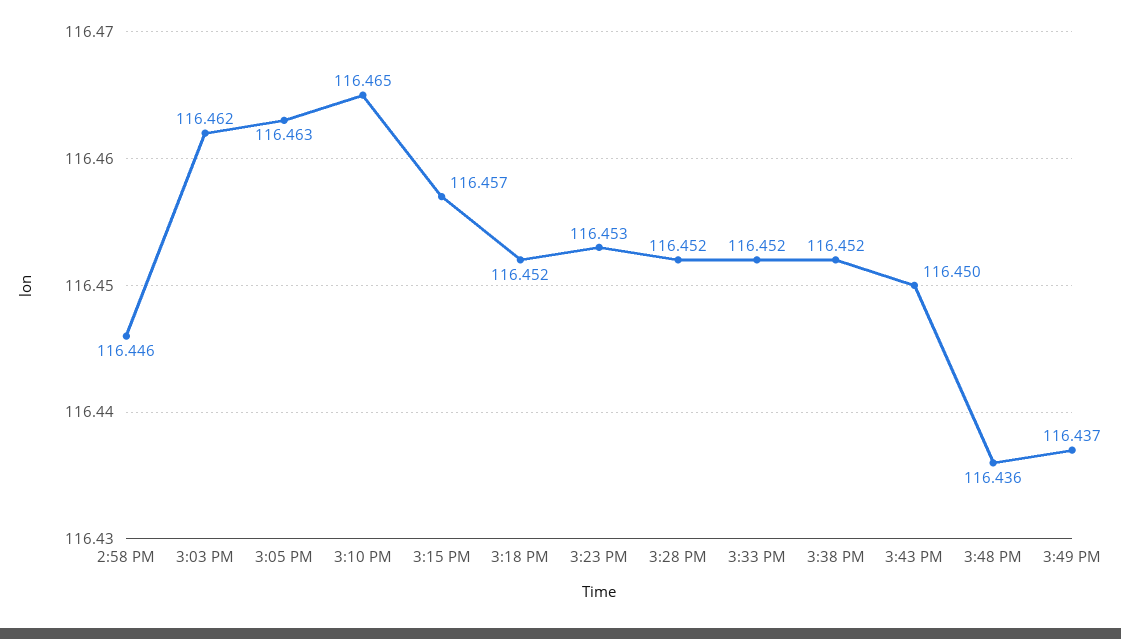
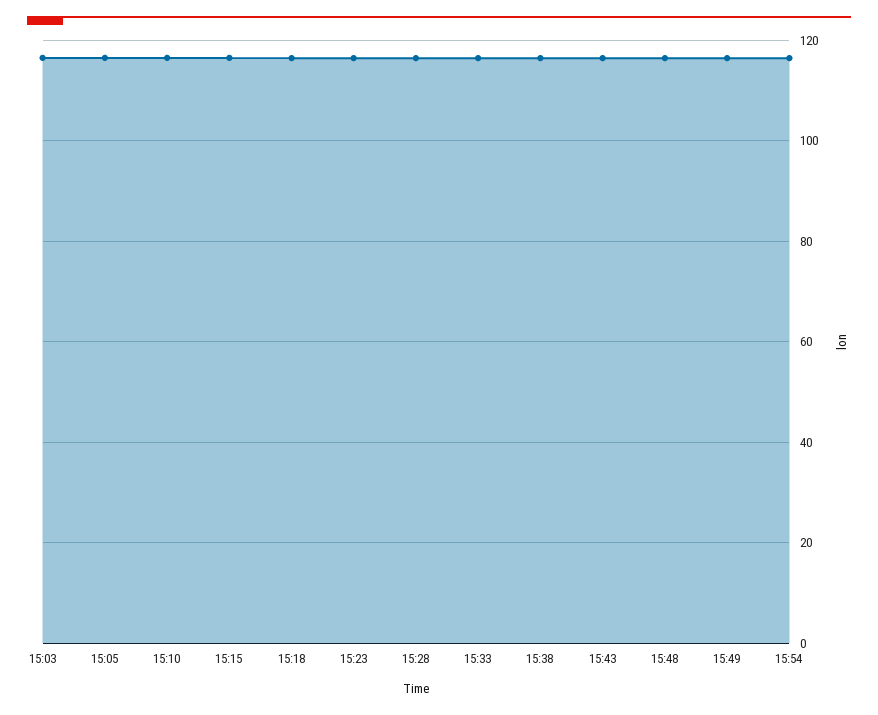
2:58 PM: 116.446 -> none
15:54: none -> 116

